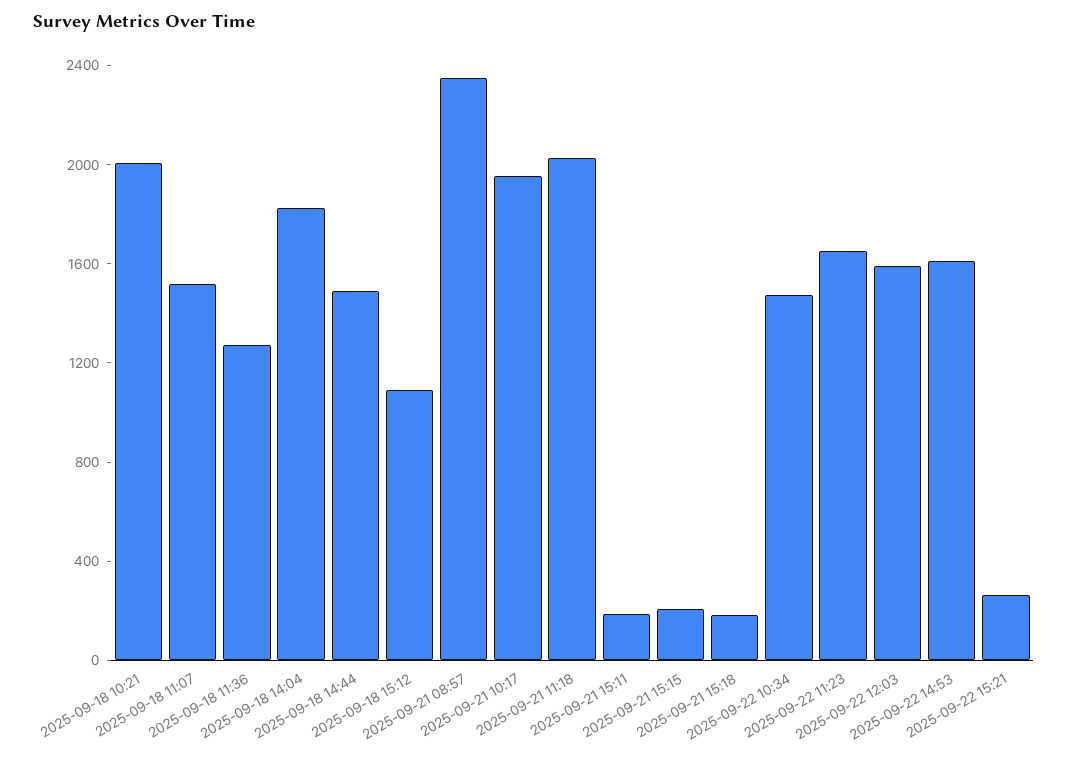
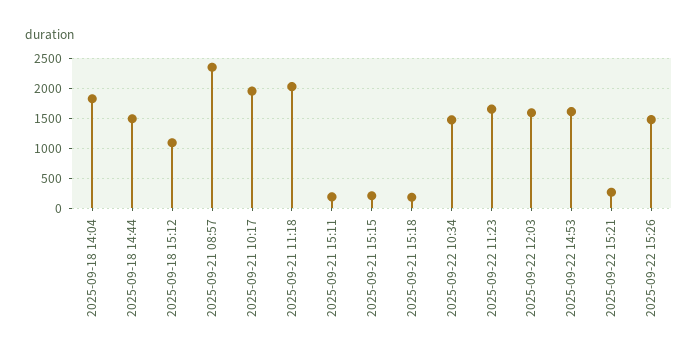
2025-09-18 10:21: 2000 -> none
2025-09-18 11:07: 1500 -> none
2025-09-18 11:36: 1300 -> none
2025-09-22 15:26: none -> 1500

